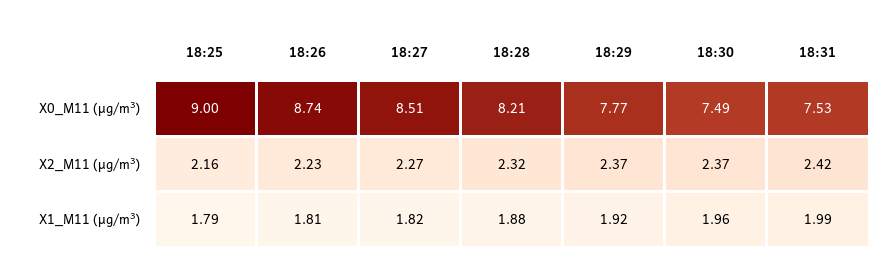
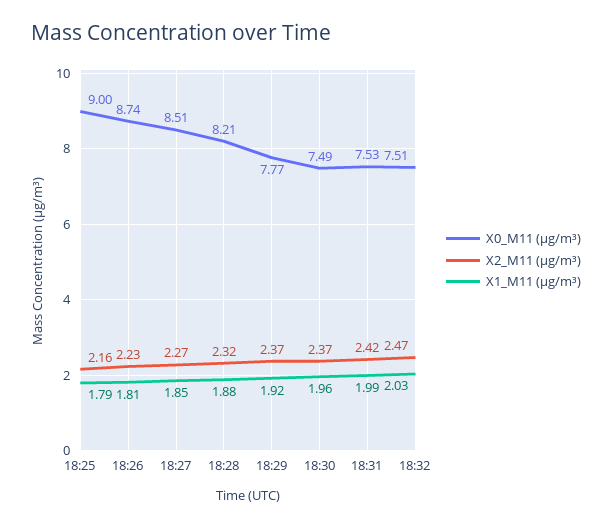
X1_M11 (μg/m³), 18:27: 1.82 -> 1.85
X0_M11 (μg/m³), 18:32: none -> 7.51
X2_M11 (μg/m³), 18:32: none -> 2.47
X1_M11 (μg/m³), 18:32: none -> 2.03

